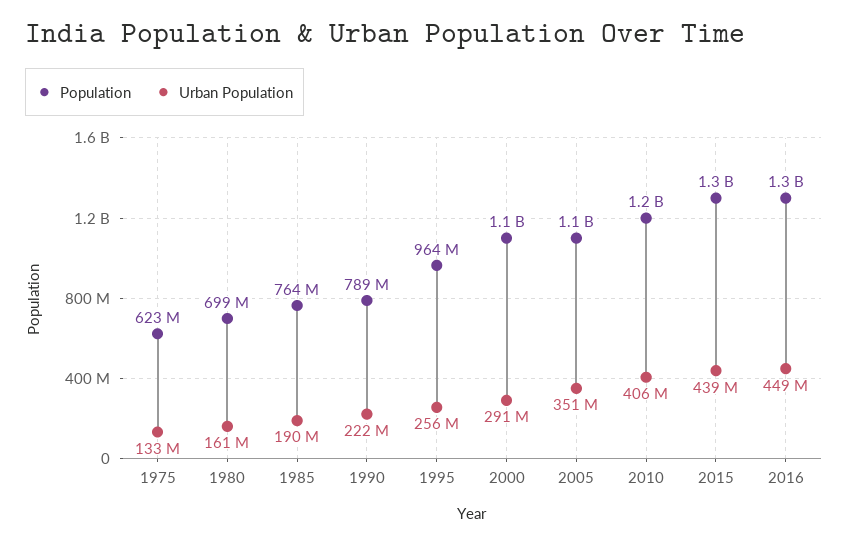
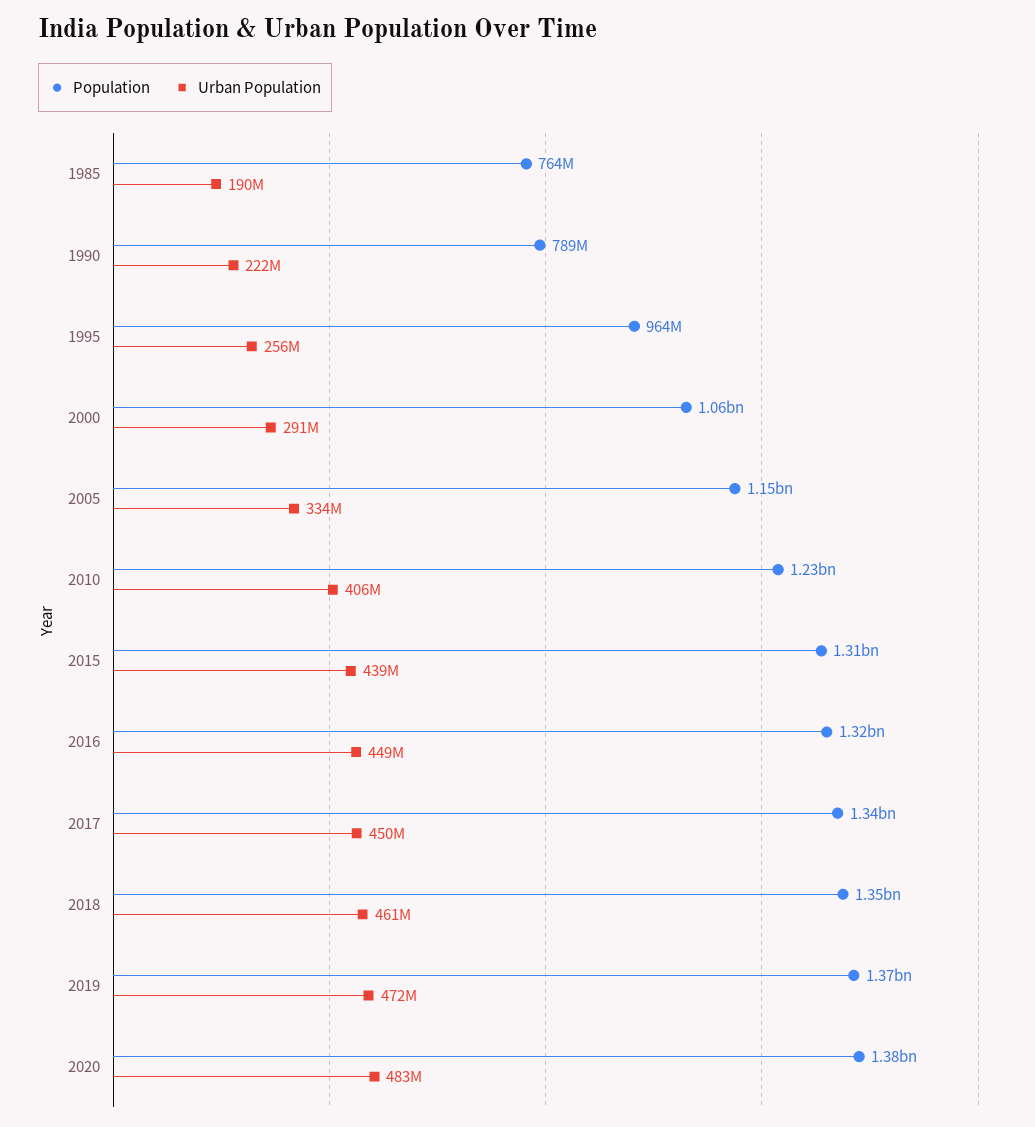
Population, 1975: 623000000 -> none
Urban Population, 1975: 133000000 -> none
Population, 1980: 699000000 -> none
Urban Population, 1980: 161000000 -> none
Urban Population, 2005: 351000000 -> 334000000
Population, 2017: none -> 1340000000
Urban Population, 2017: none -> 450000000
Population, 2018: none -> 1350000000
Urban Population, 2018: none -> 461000000
Population, 2019: none -> 1370000000
Urban Population, 2019: none -> 472000000
Population, 2020: none -> 1380000000
Urban Population, 2020: none -> 483000000

